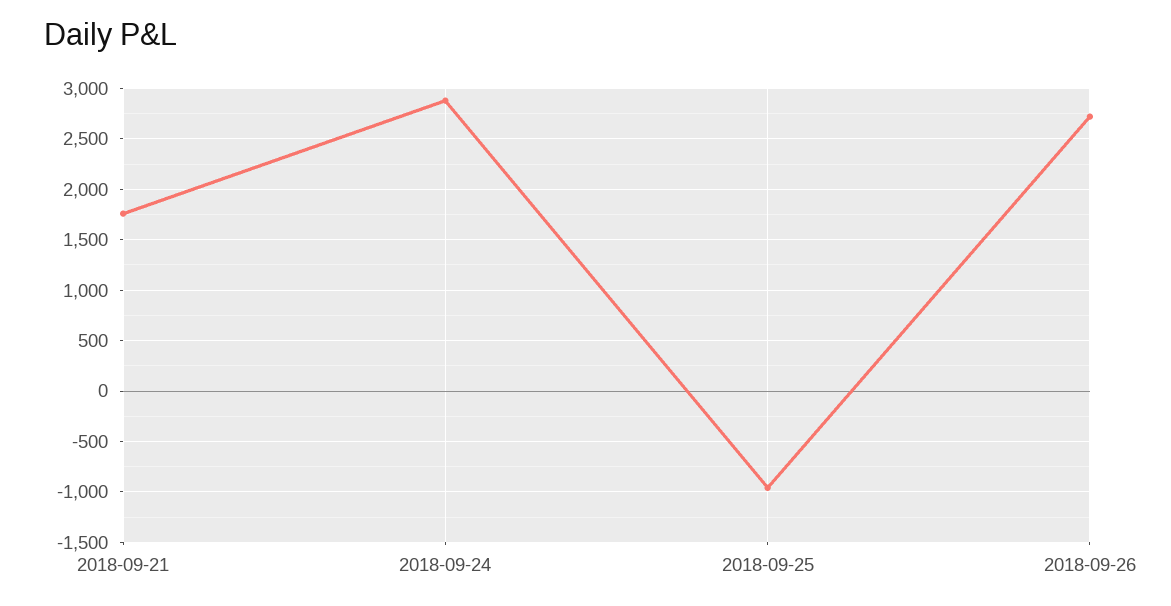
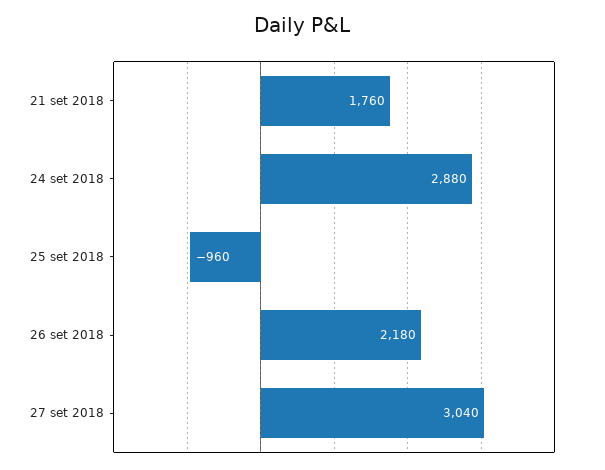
2018-09-26: 2700 -> 2180
27 set 2018: none -> 3040

